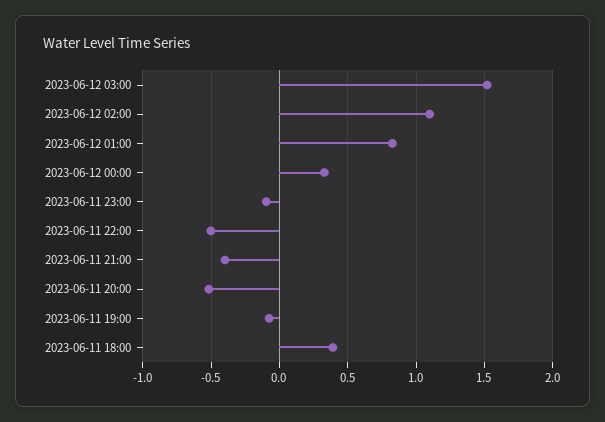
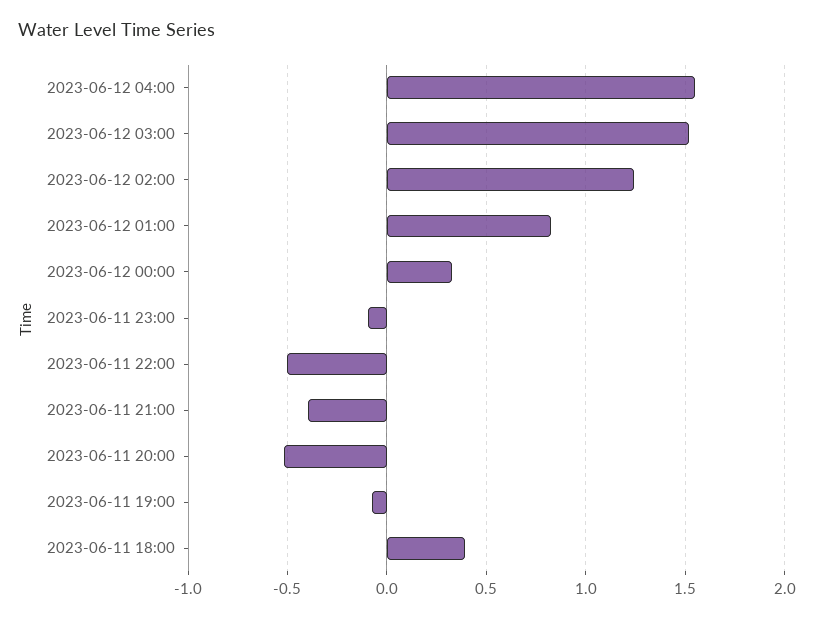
2023-06-12 02:00: 1.1 -> 1.25
2023-06-12 04:00: none -> 1.55

